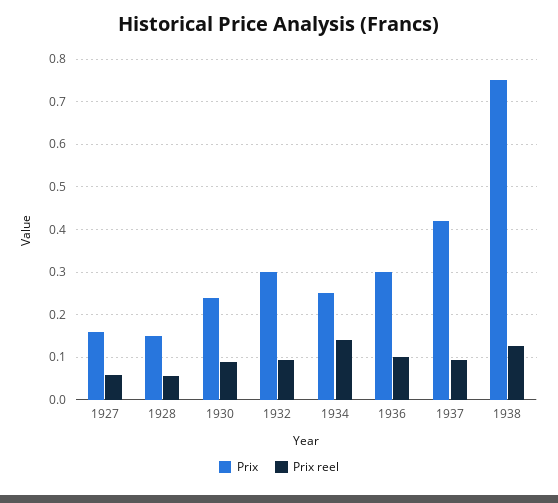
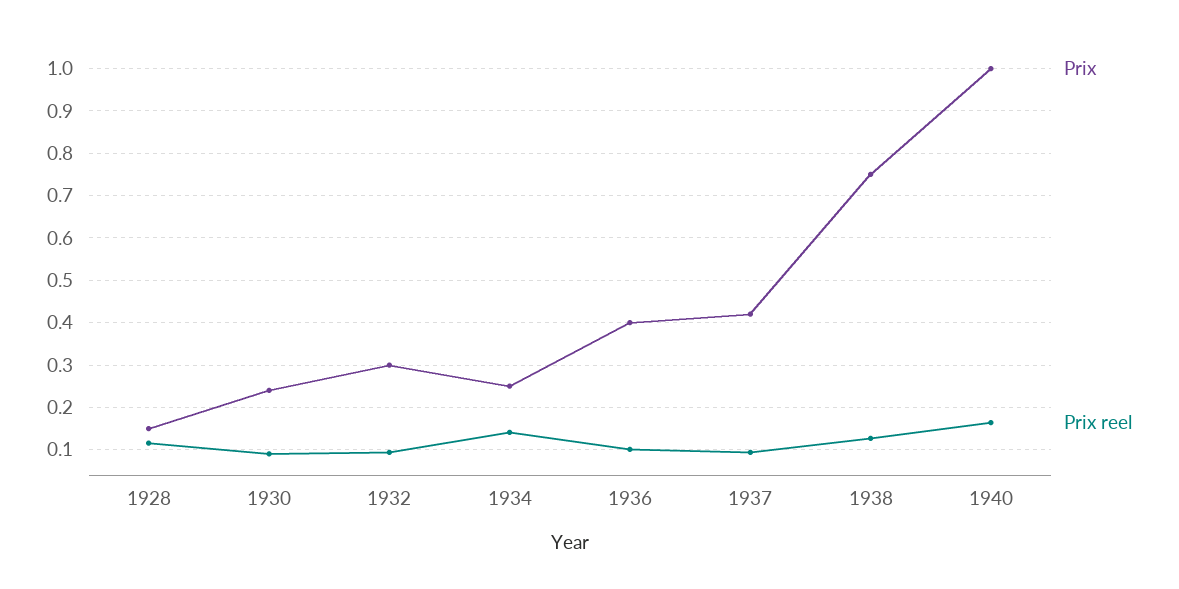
Prix, 1927: 0.16 -> none
Prix reel, 1927: 0.06 -> none
Prix reel, 1928: 0.06 -> 0.12
Prix, 1936: 0.3 -> 0.4
Prix, 1940: none -> 1
Prix reel, 1940: none -> 0.16

